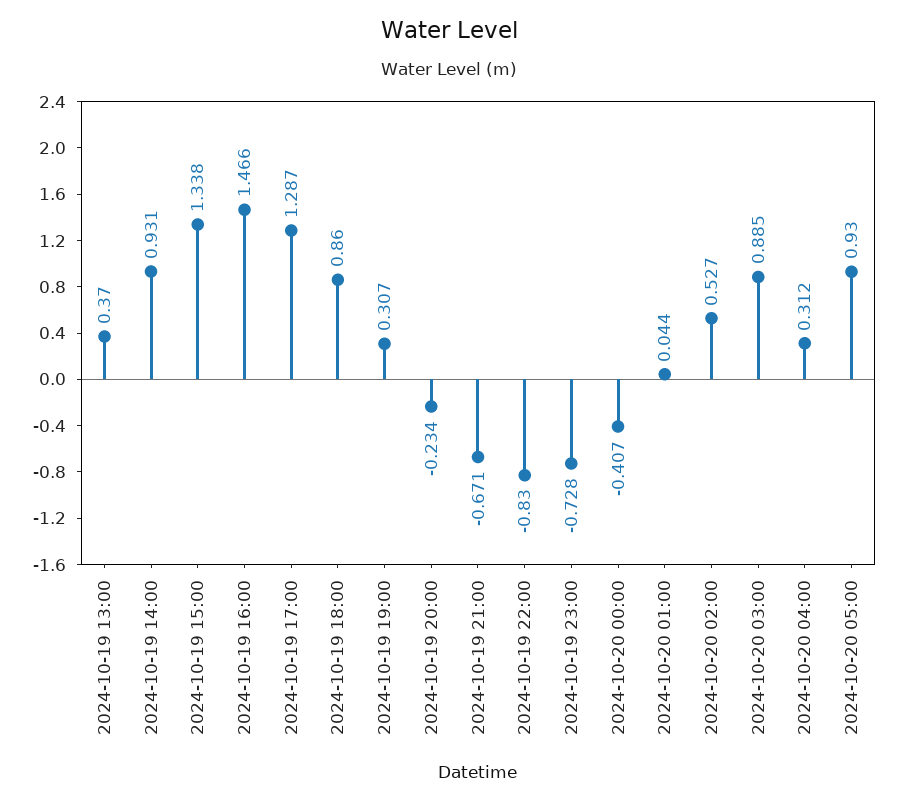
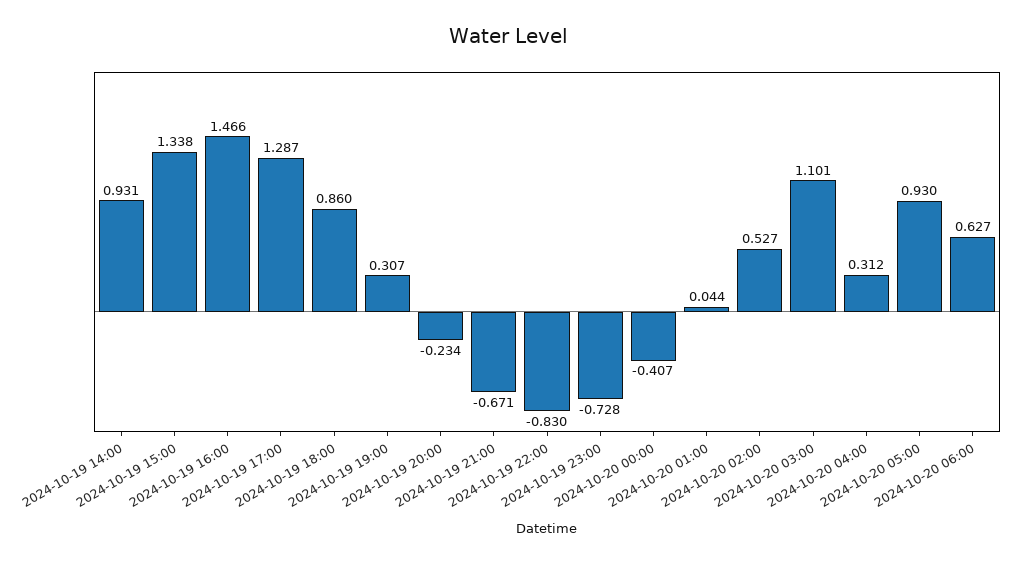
2024-10-19 13:00: 0.37 -> none
2024-10-20 03:00: 0.885 -> 1.101
2024-10-20 06:00: none -> 0.627

